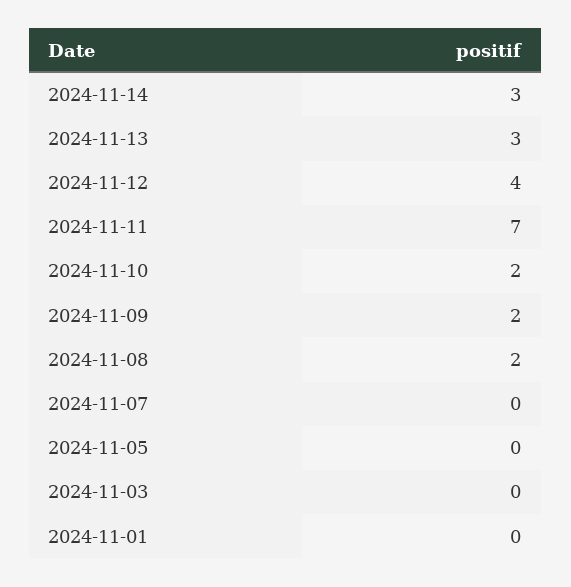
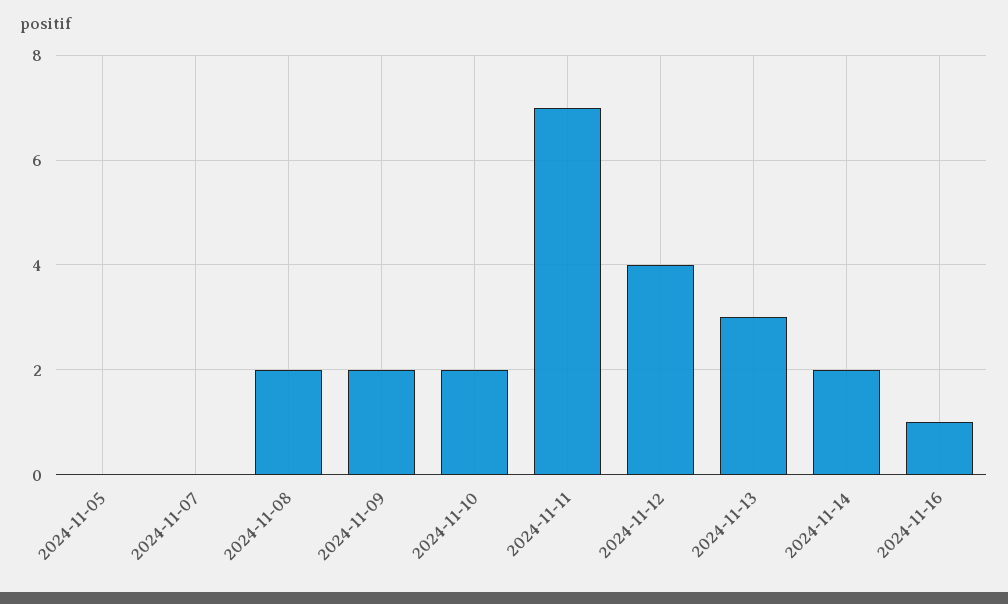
2024-11-14: 3 -> 2
2024-11-03: 0 -> none
2024-11-01: 0 -> none
2024-11-16: none -> 1

